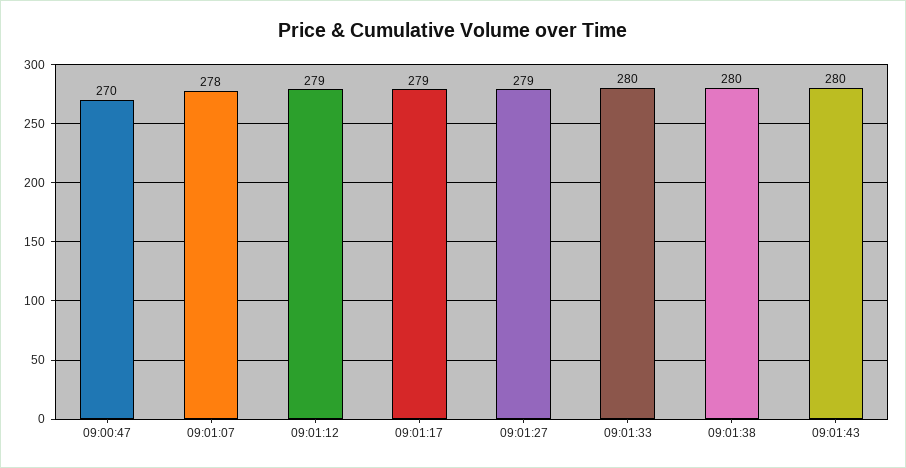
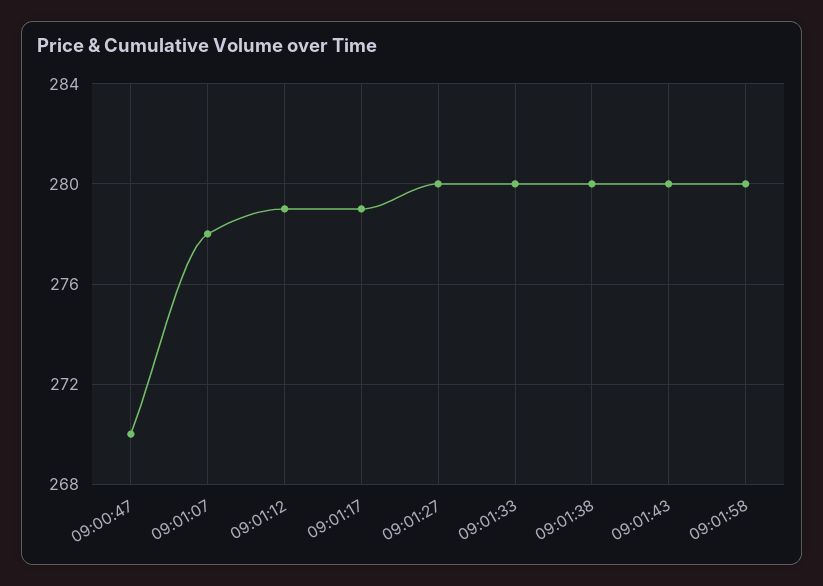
09:01:27: 279 -> 280
09:01:58: none -> 280

